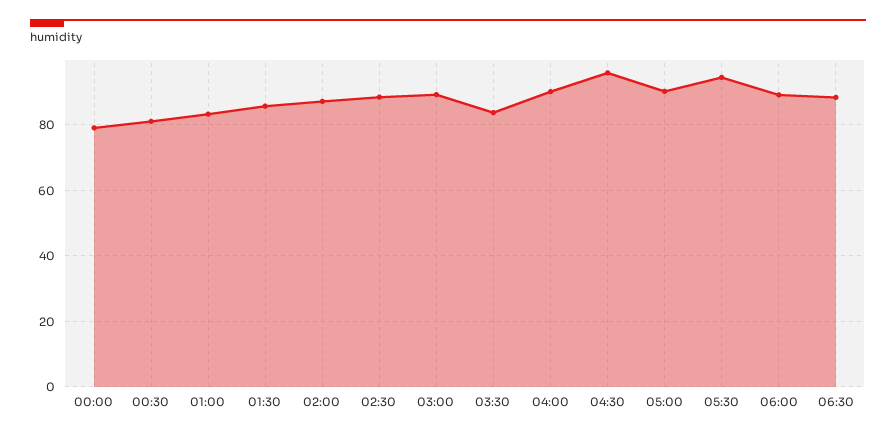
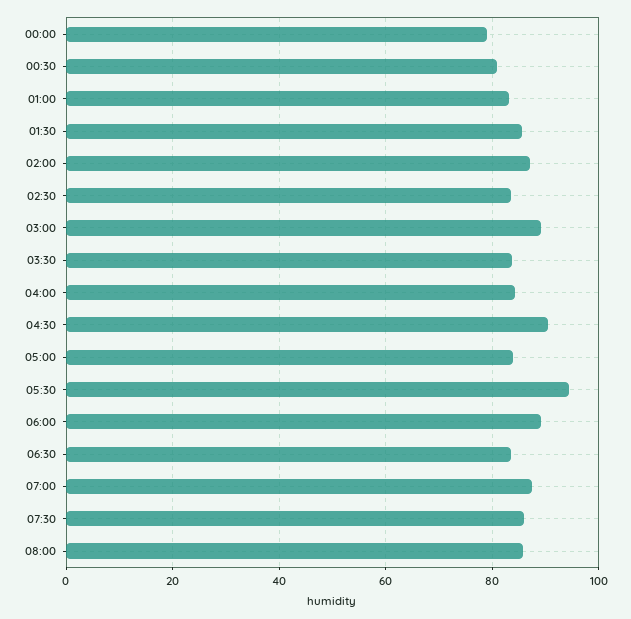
02:30: 88 -> 84
04:00: 90 -> 84
04:30: 96 -> 90
05:00: 90 -> 84
06:30: 88 -> 84
07:00: none -> 88
07:30: none -> 86
08:00: none -> 86

